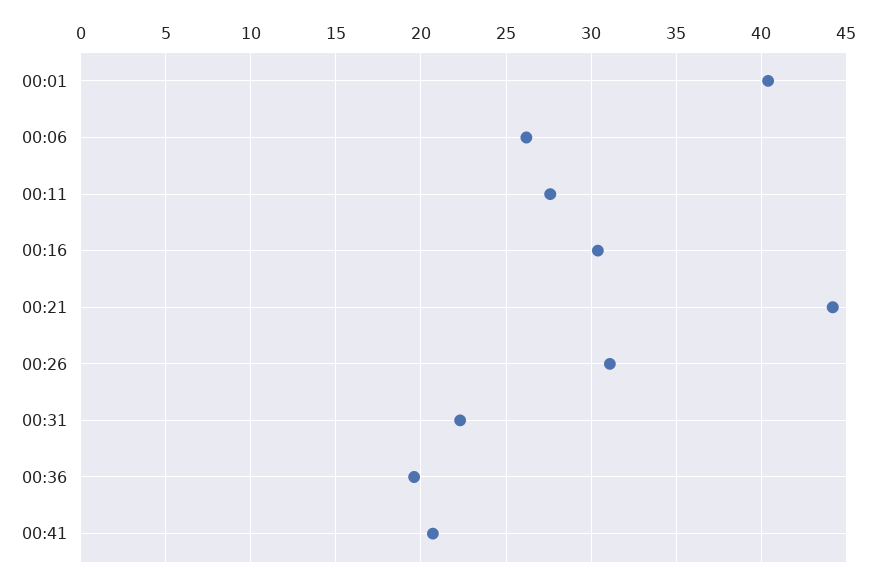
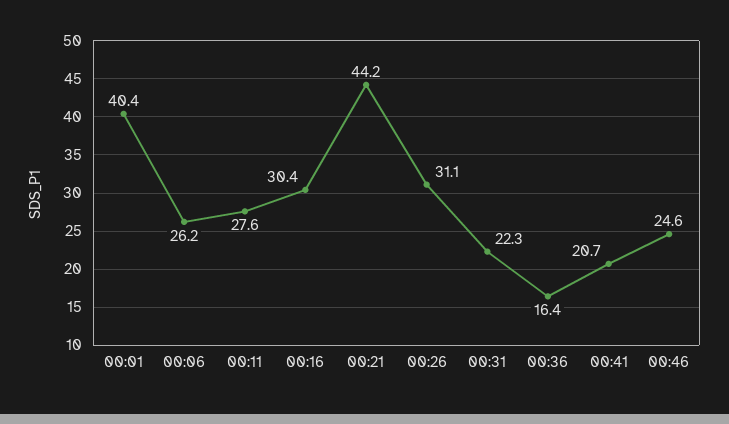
00:36: 19.5 -> 16.4
00:46: none -> 24.6

